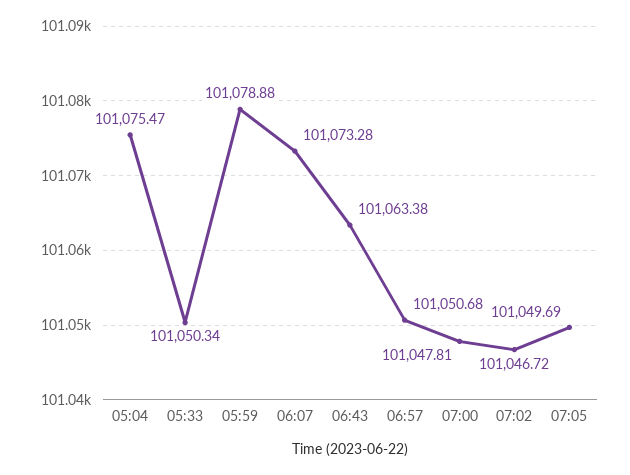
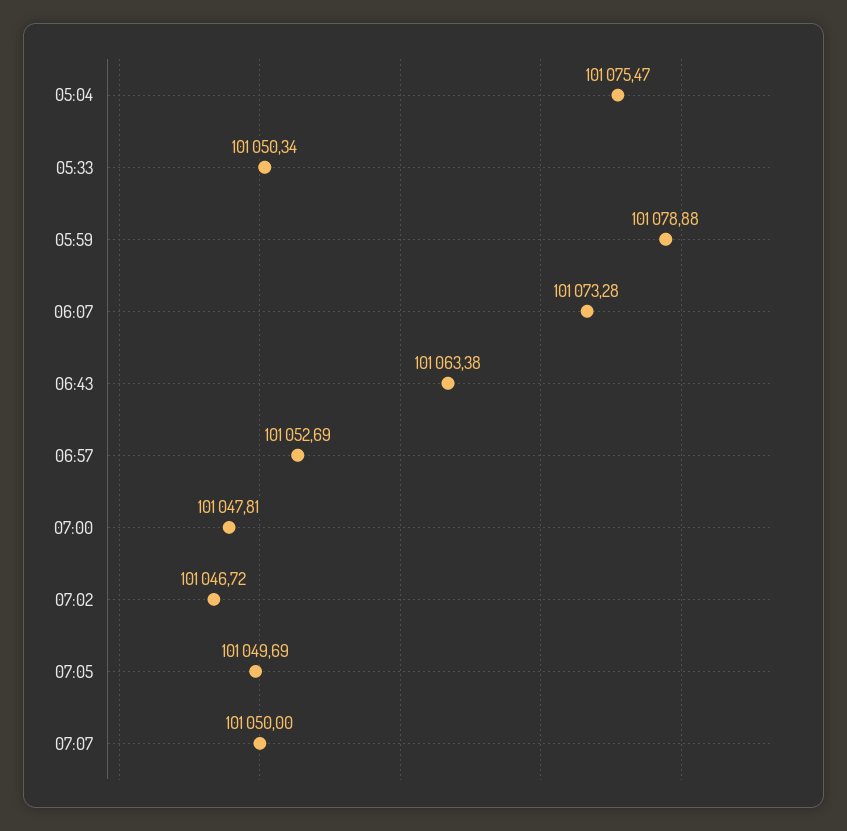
06:57: 101050.68 -> 101052.69
07:07: none -> 101050

